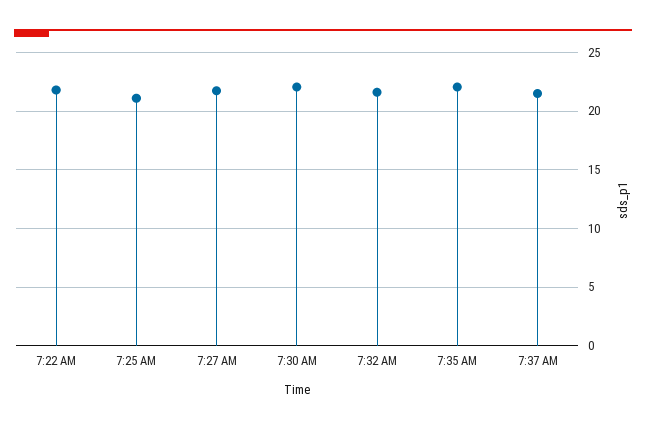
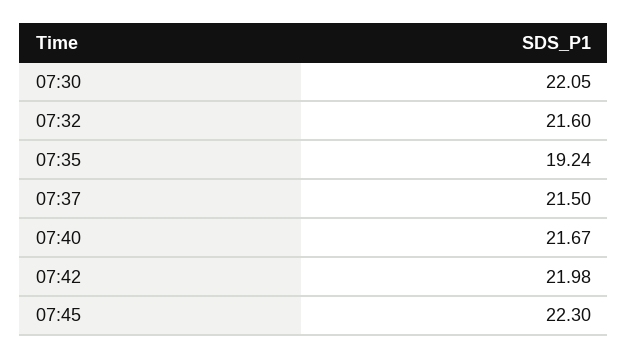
7:22 AM: 22 -> none
7:25 AM: 21 -> none
7:27 AM: 22 -> none
7:35 AM: 22 -> 19.24
07:40: none -> 21.67
07:42: none -> 21.98
07:45: none -> 22.3

